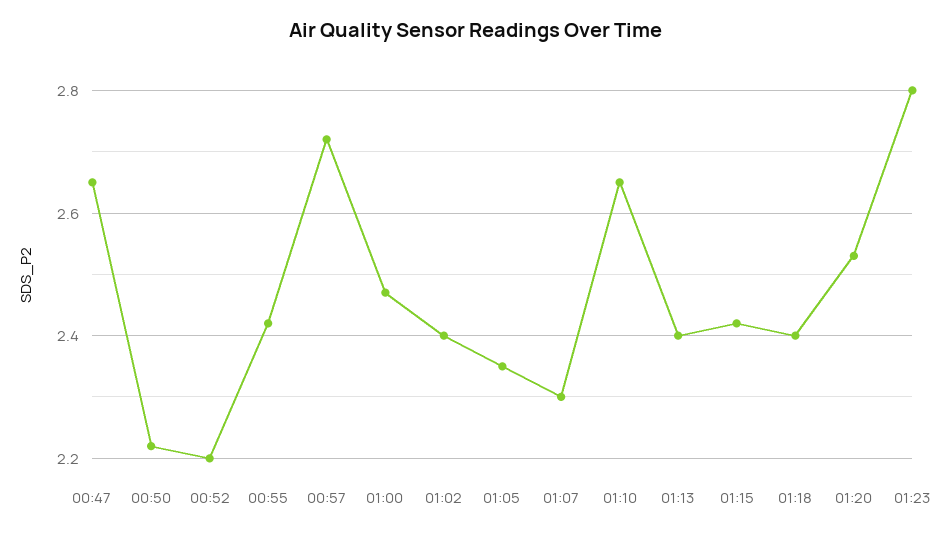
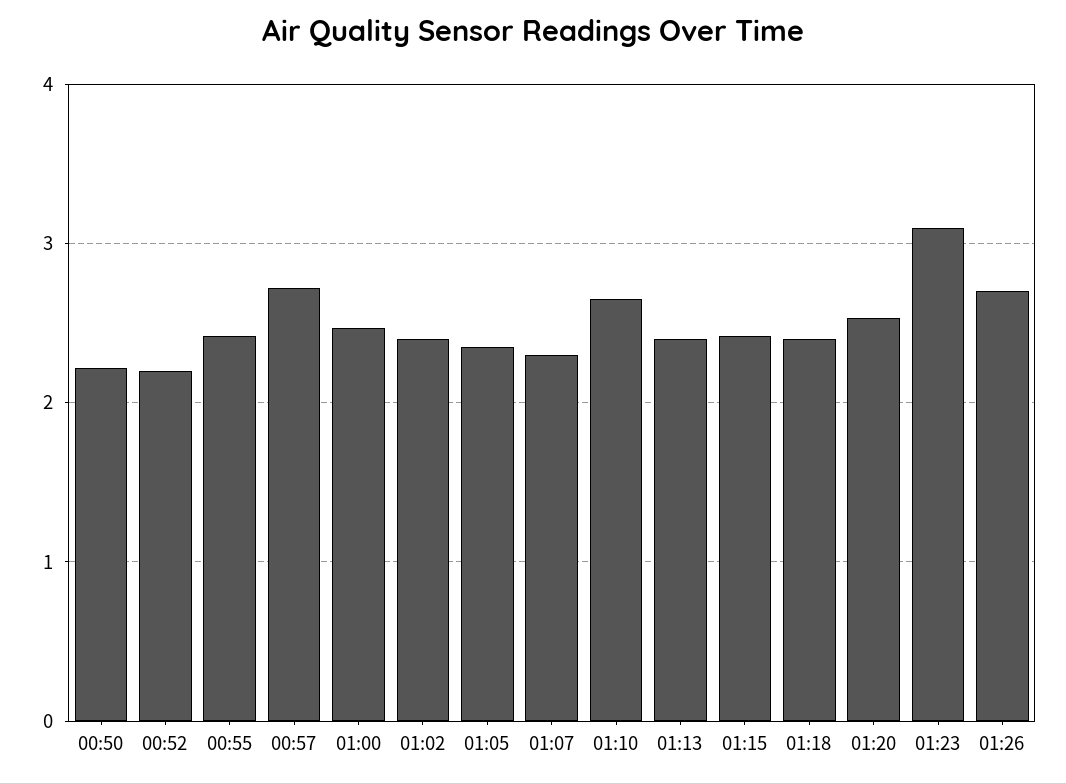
00:47: 2.65 -> none
01:23: 2.8 -> 3.1
01:26: none -> 2.7

